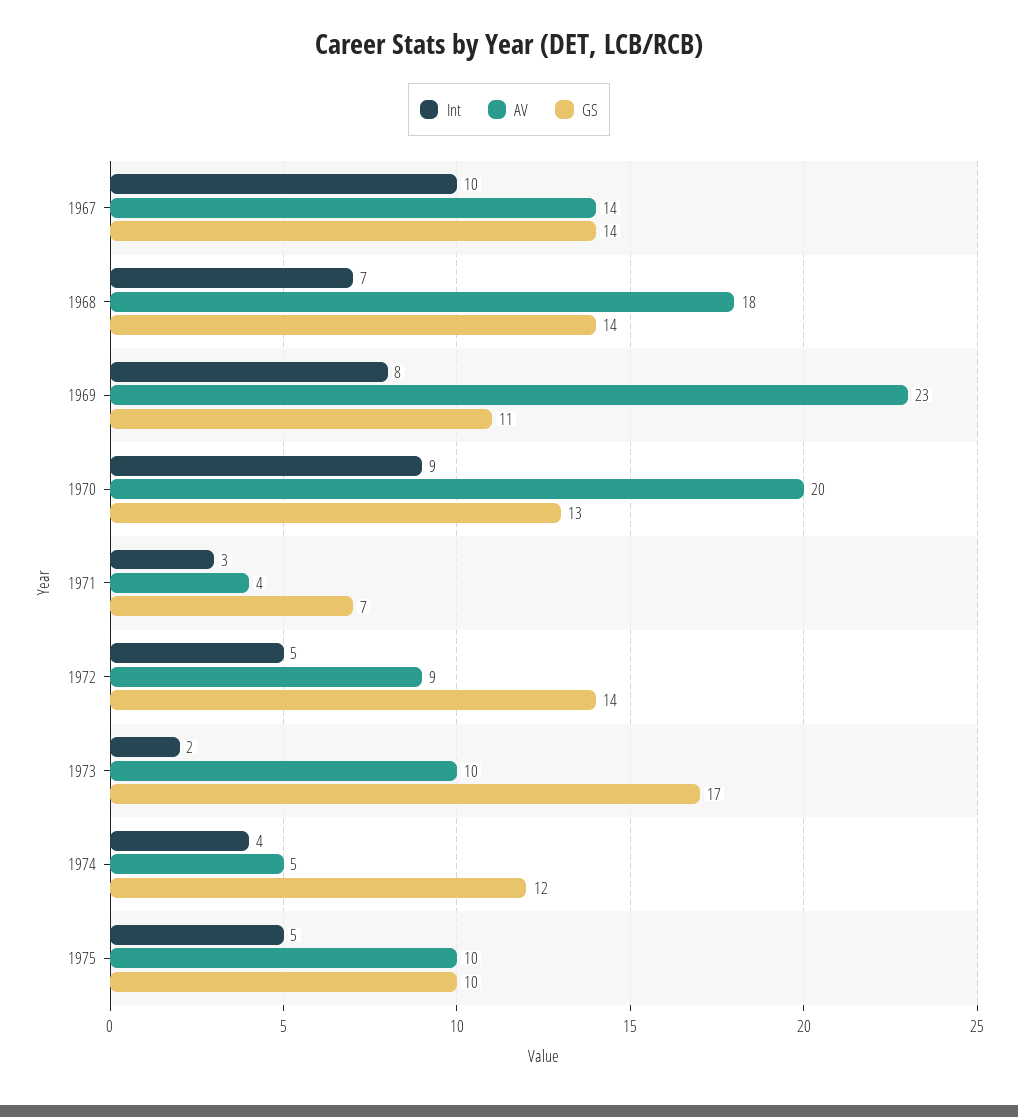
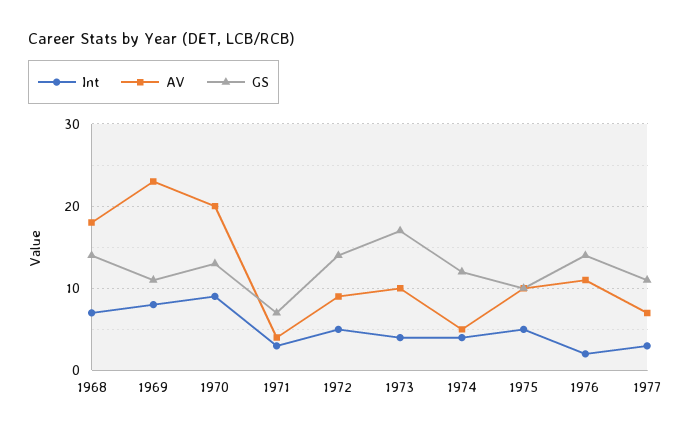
Int, 1967: 10 -> none
AV, 1967: 14 -> none
GS, 1967: 14 -> none
Int, 1973: 2 -> 4
Int, 1976: none -> 2
AV, 1976: none -> 11
GS, 1976: none -> 14
Int, 1977: none -> 3
AV, 1977: none -> 7
GS, 1977: none -> 11

